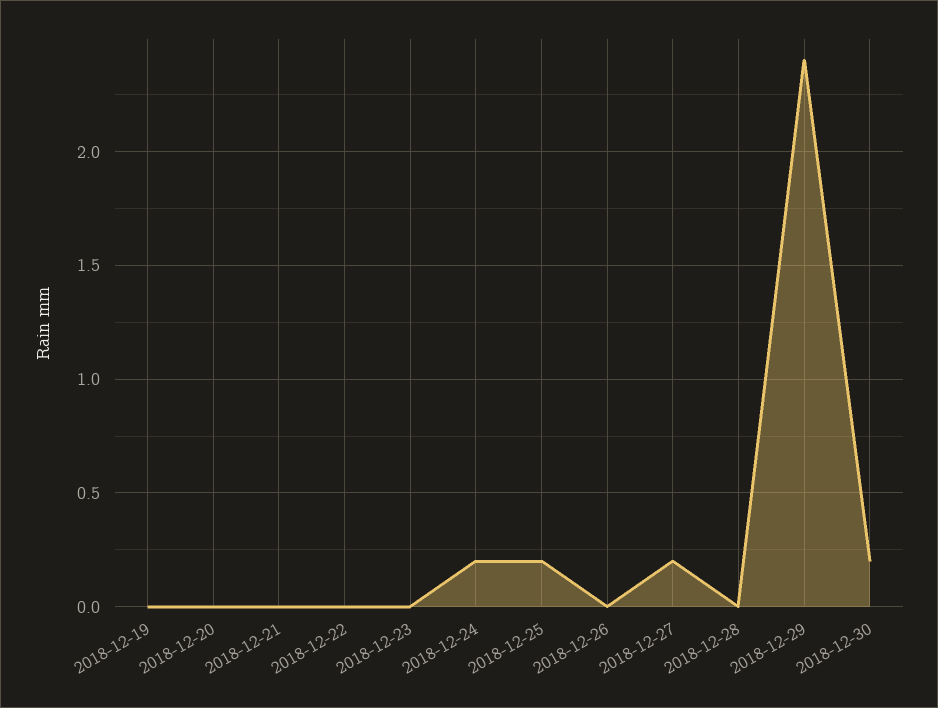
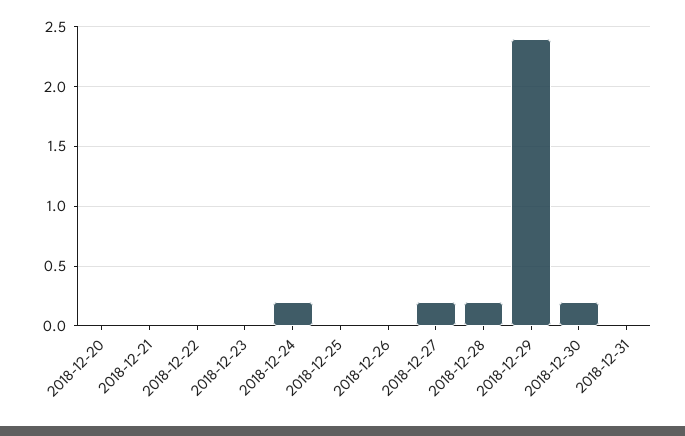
2018-12-19: 0 -> none
2018-12-25: 0.2 -> 0
2018-12-28: 0 -> 0.2
2018-12-31: none -> 0

